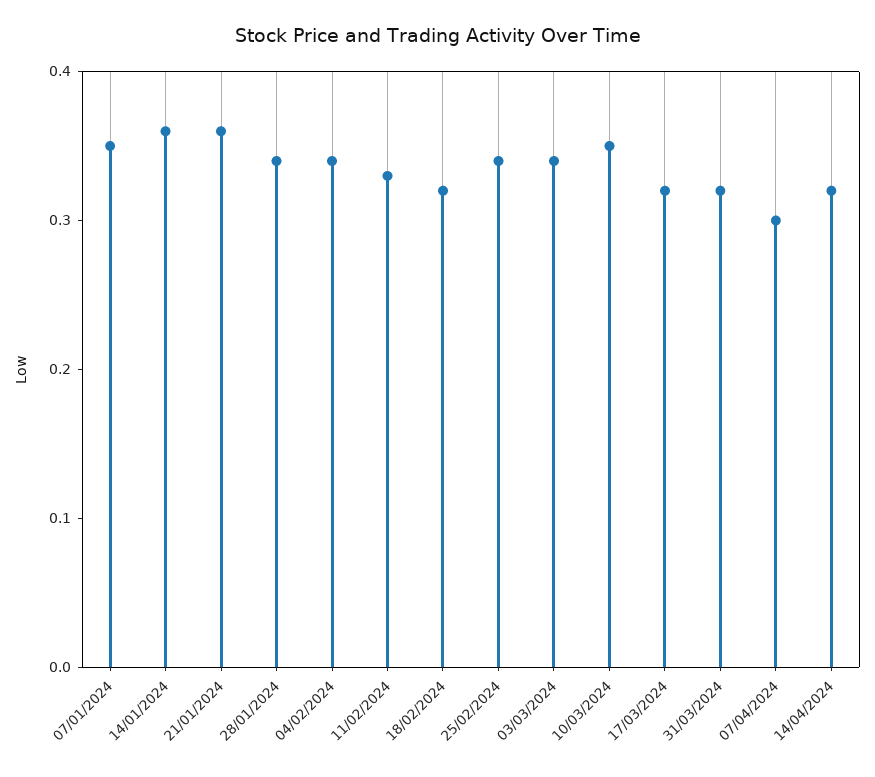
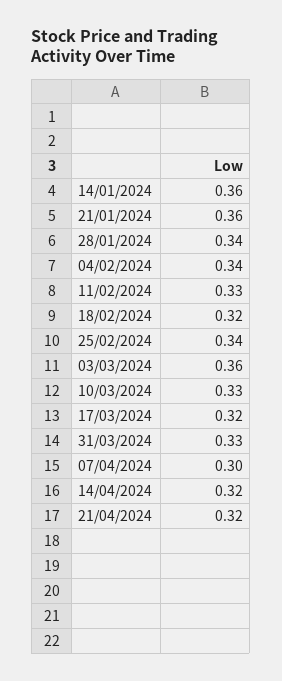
07/01/2024: 0.35 -> none
03/03/2024: 0.34 -> 0.36
10/03/2024: 0.35 -> 0.33
31/03/2024: 0.32 -> 0.33
21/04/2024: none -> 0.32

